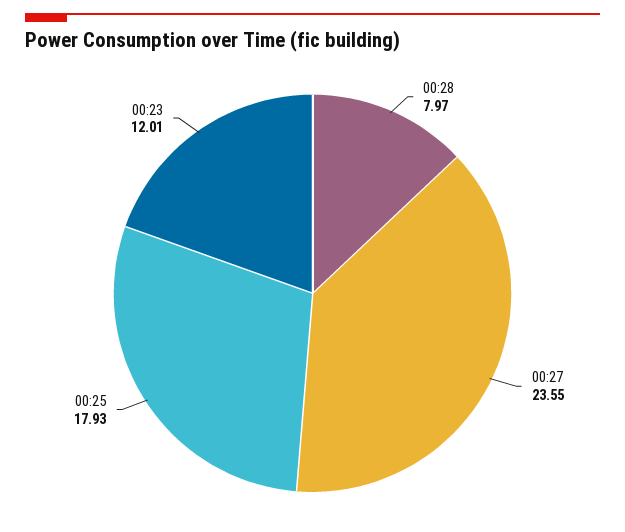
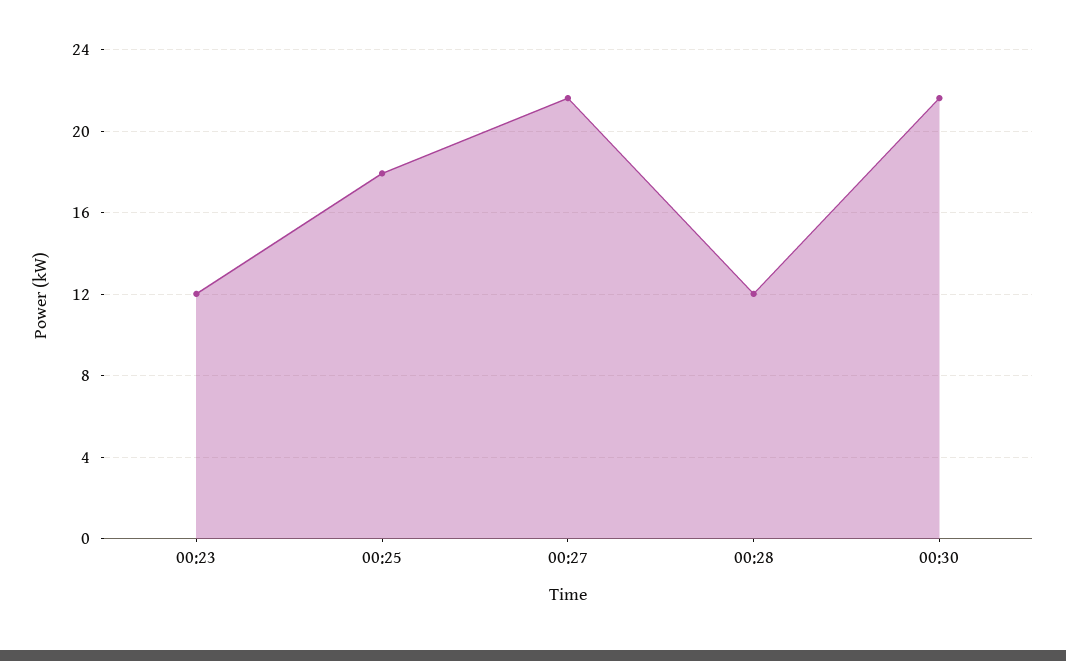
00:28: 7.97 -> 12
00:27: 23.55 -> 21.5
00:30: none -> 21.5

